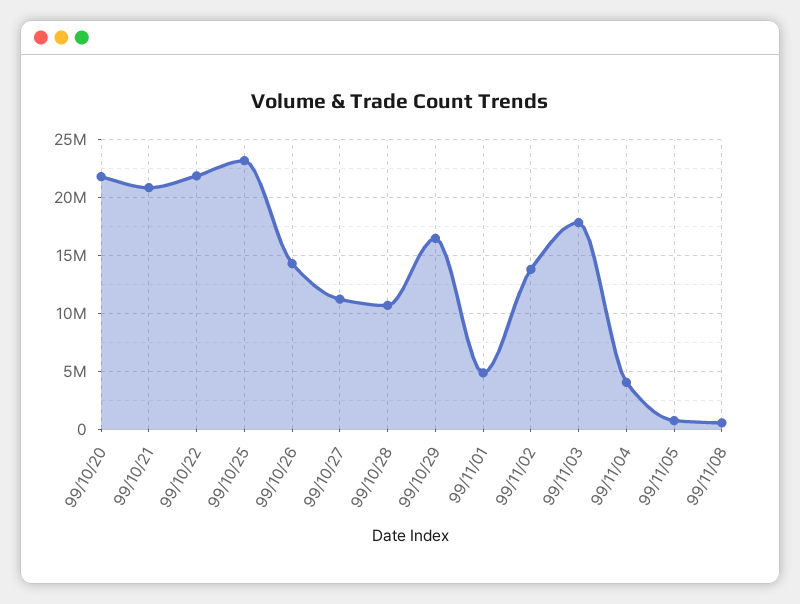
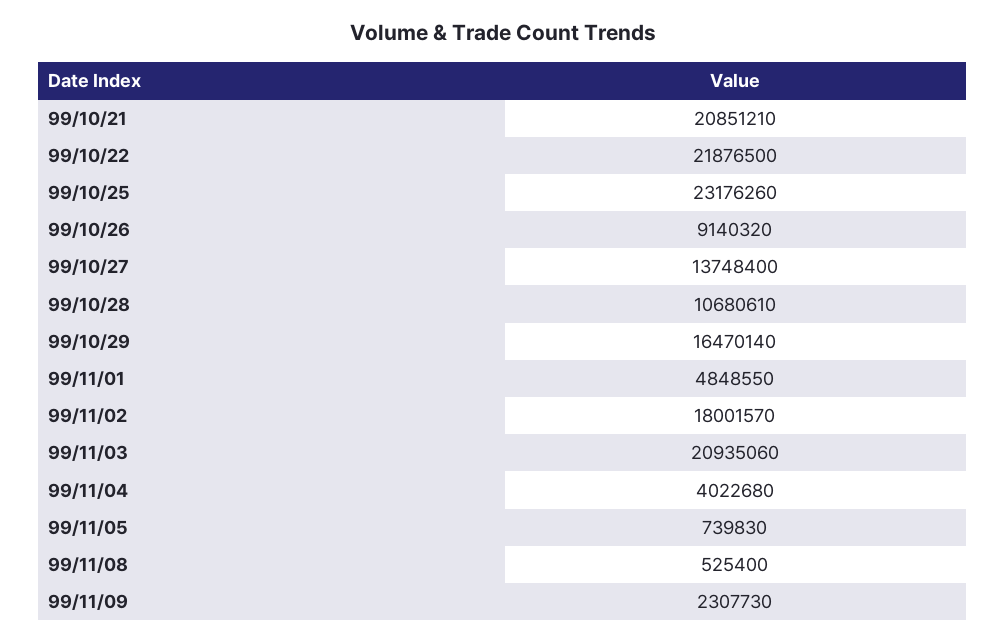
99/10/20: 22000000 -> none
99/10/26: 14000000 -> 9140320
99/10/27: 11000000 -> 13748400
99/11/02: 14000000 -> 18001570
99/11/03: 18000000 -> 20935060
99/11/09: none -> 2307730

